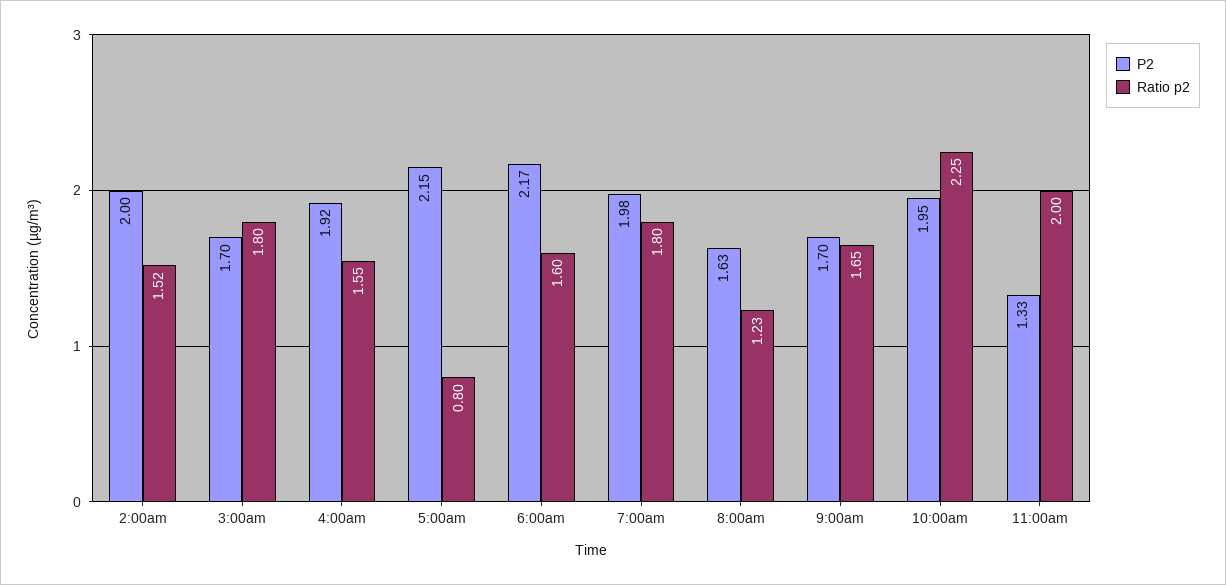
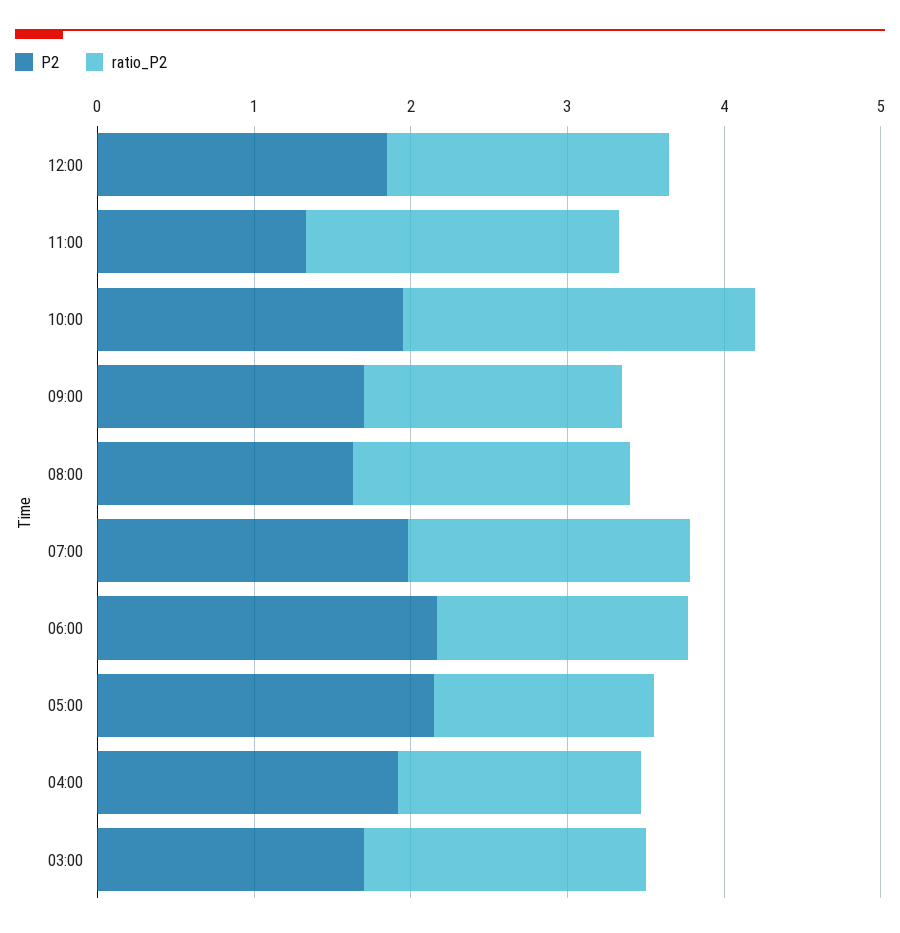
P2, 2:00am: 2 -> none
Ratio p2, 2:00am: 1.52 -> none
Ratio p2, 5:00am: 0.8 -> 1.4
Ratio p2, 8:00am: 1.23 -> 1.8
P2, 12:00: none -> 1.8
Ratio p2, 12:00: none -> 1.8

